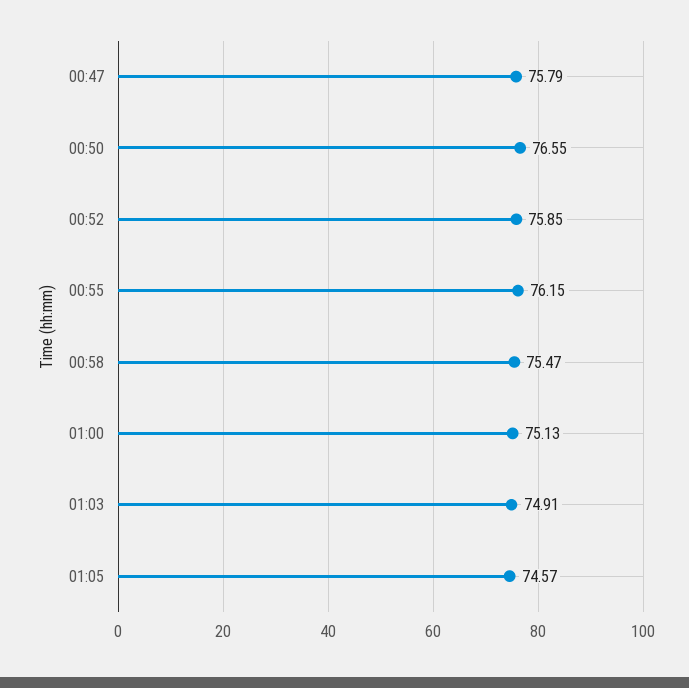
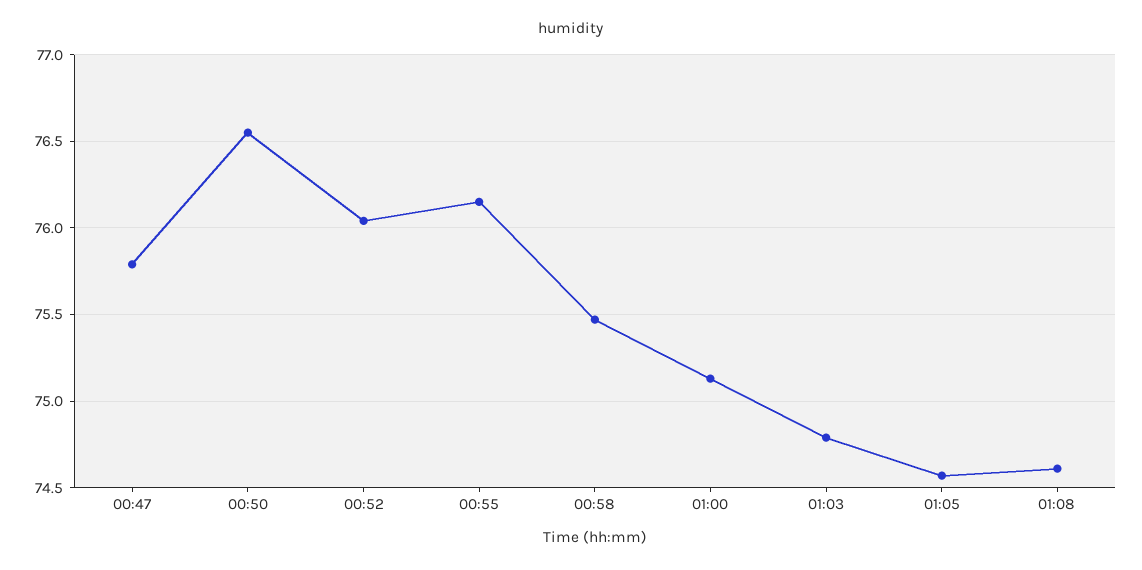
00:52: 75.85 -> 76.05
01:03: 74.91 -> 74.8
01:08: none -> 74.6

